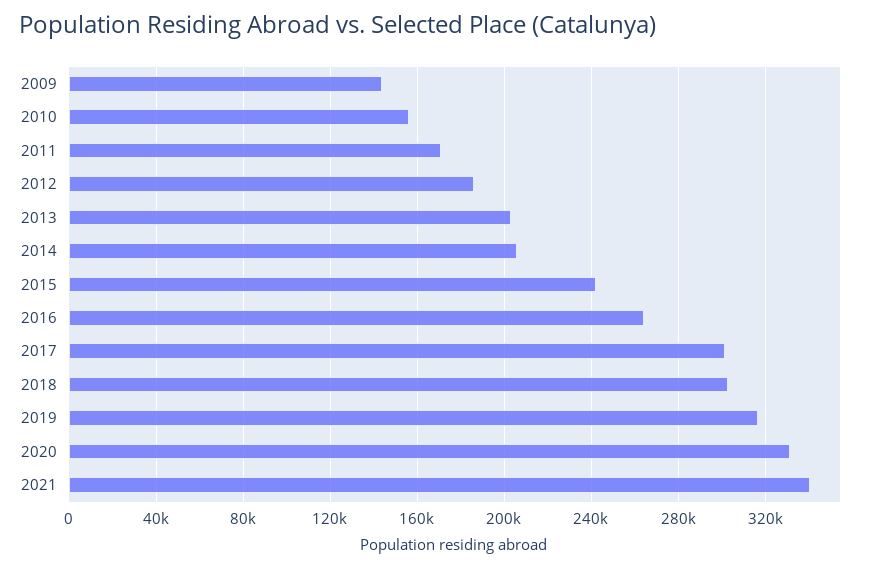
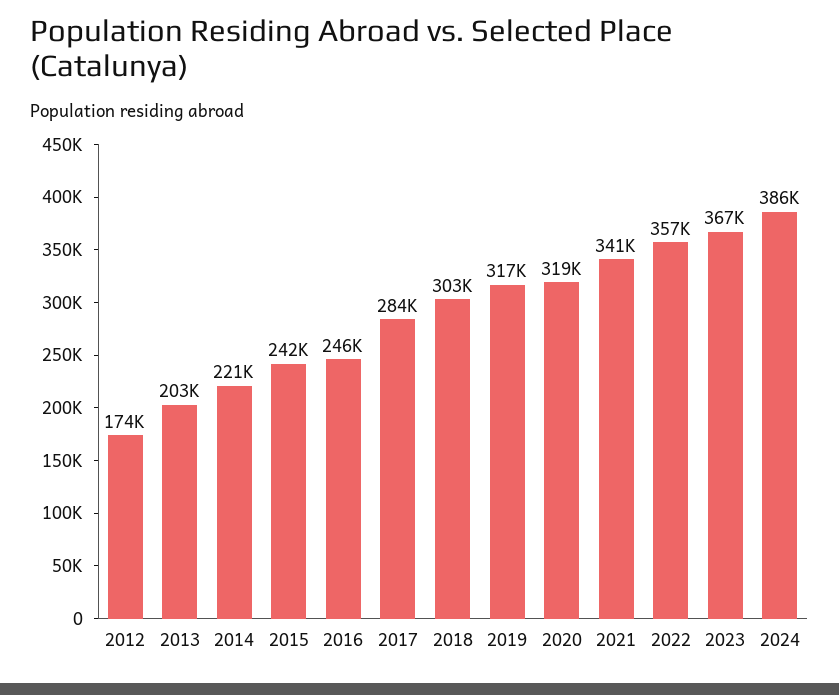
2009: 145000 -> none
2010: 155000 -> none
2011: 170000 -> none
2012: 185000 -> 174000
2014: 205000 -> 221000
2016: 265000 -> 246000
2017: 300000 -> 284000
2020: 330000 -> 319000
2022: none -> 357000
2023: none -> 367000
2024: none -> 386000

